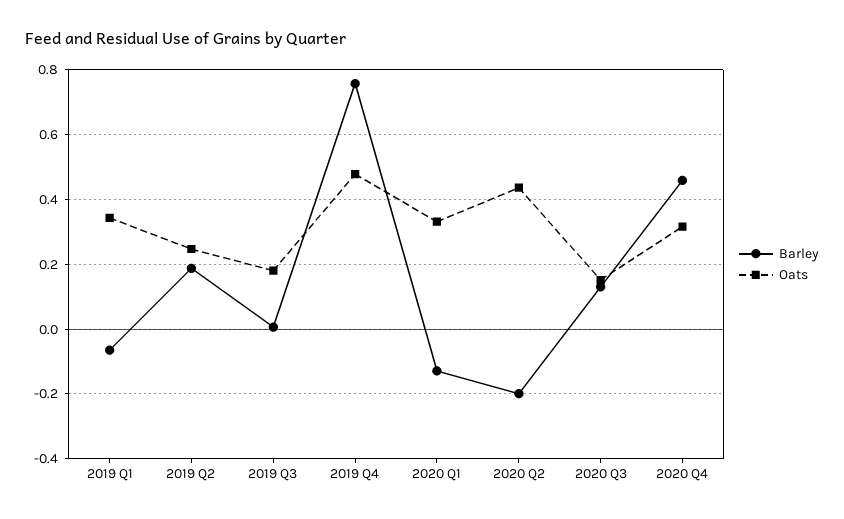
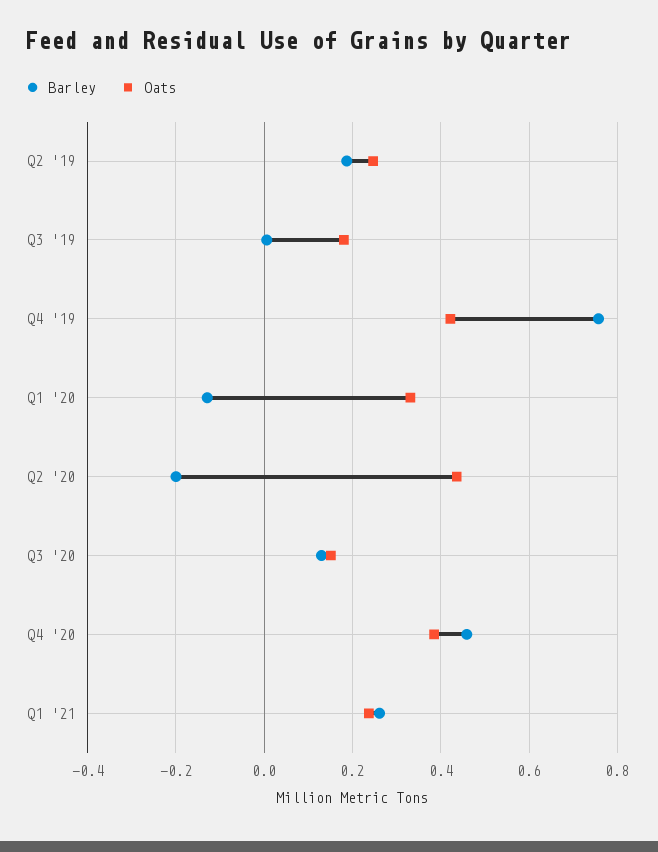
Barley, 2019 Q1: -0.06 -> none
Oats, 2019 Q1: 0.34 -> none
Oats, 2019 Q4: 0.48 -> 0.42
Oats, 2020 Q4: 0.32 -> 0.38
Barley, Q1 '21: none -> 0.26
Oats, Q1 '21: none -> 0.24

